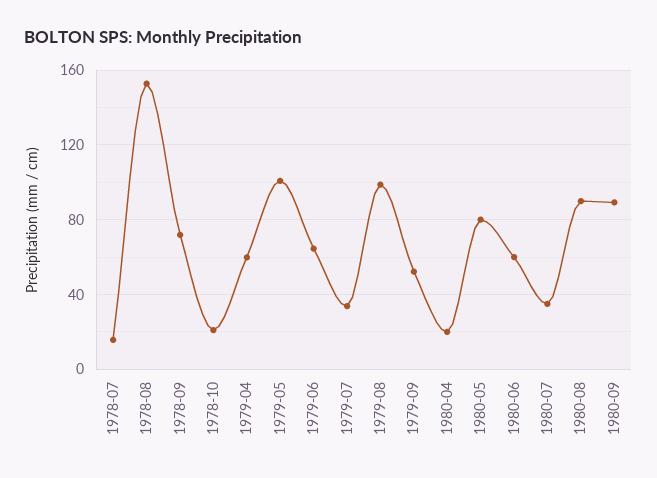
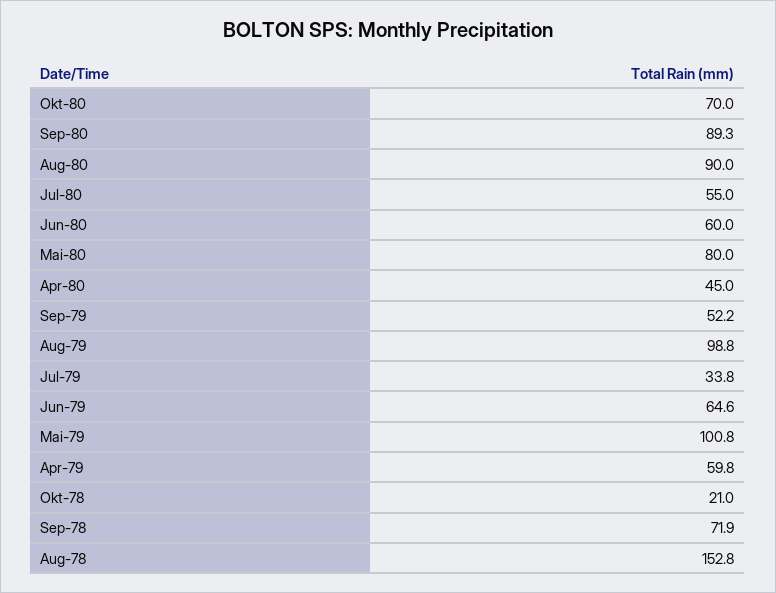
1978-07: 15 -> none
1980-04: 20 -> 45
1980-07: 35 -> 55
Okt-80: none -> 70

